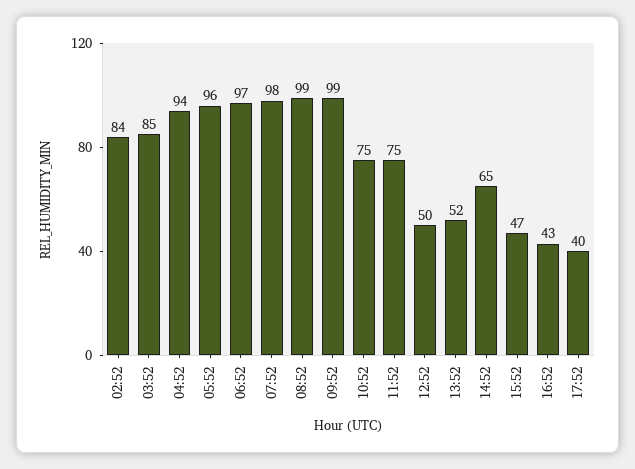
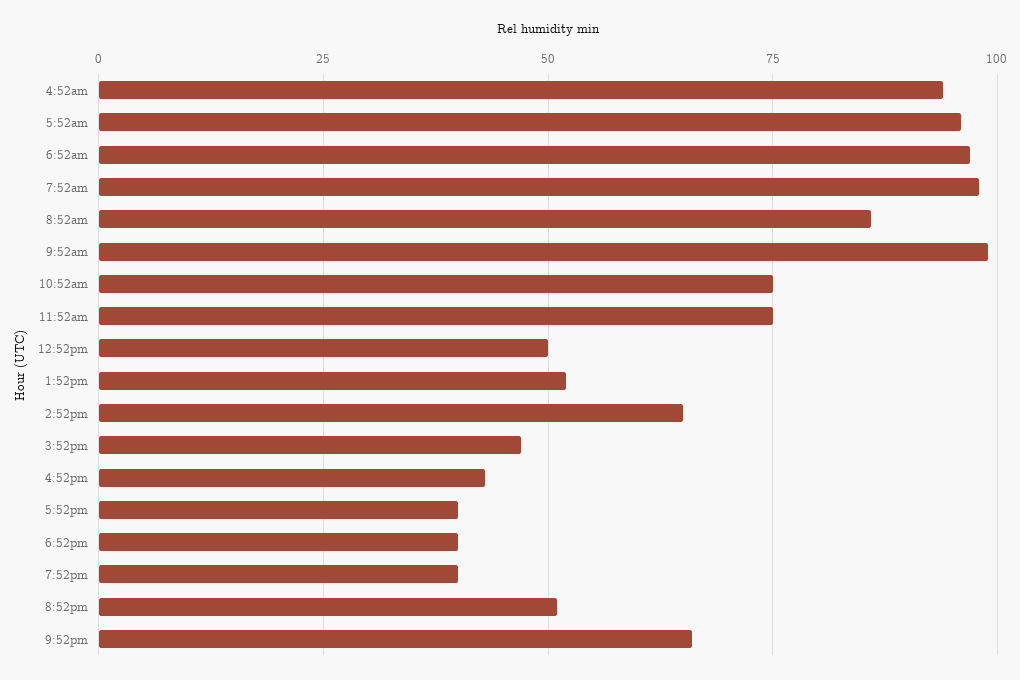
02:52: 84 -> none
03:52: 85 -> none
08:52: 99 -> 85
6:52pm: none -> 40
7:52pm: none -> 40
8:52pm: none -> 50
9:52pm: none -> 65

